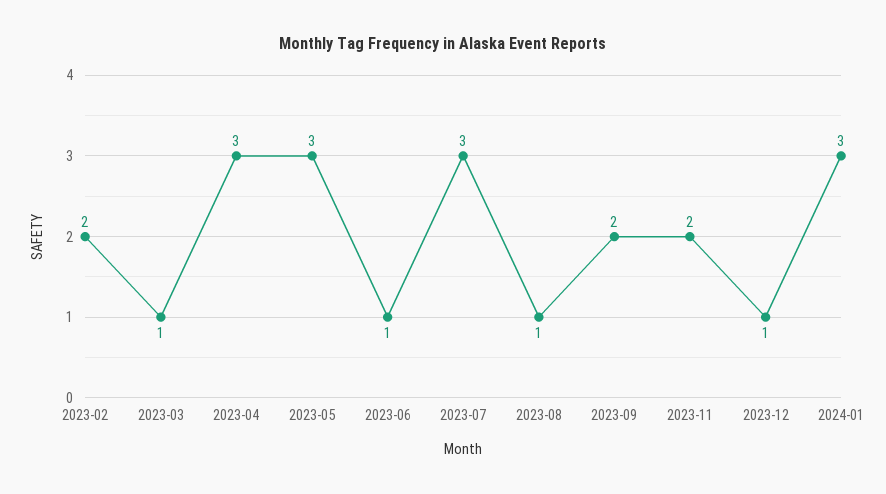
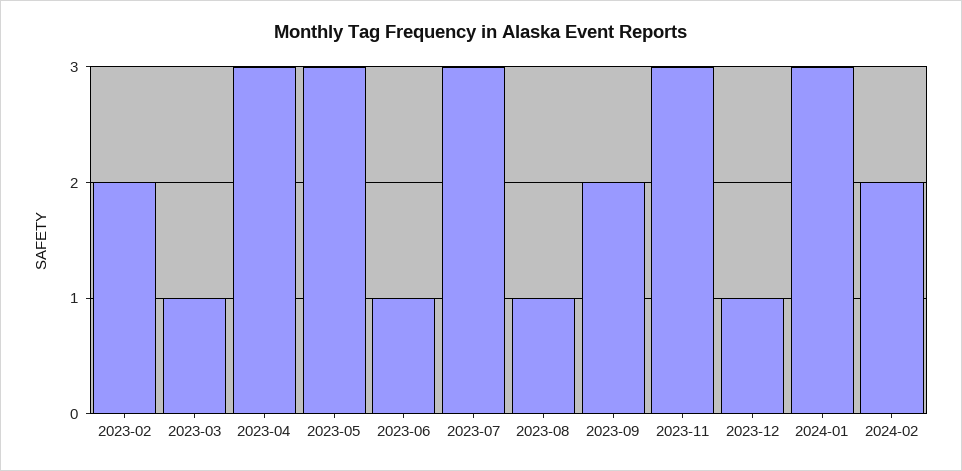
2023-11: 2 -> 3
2024-02: none -> 2

